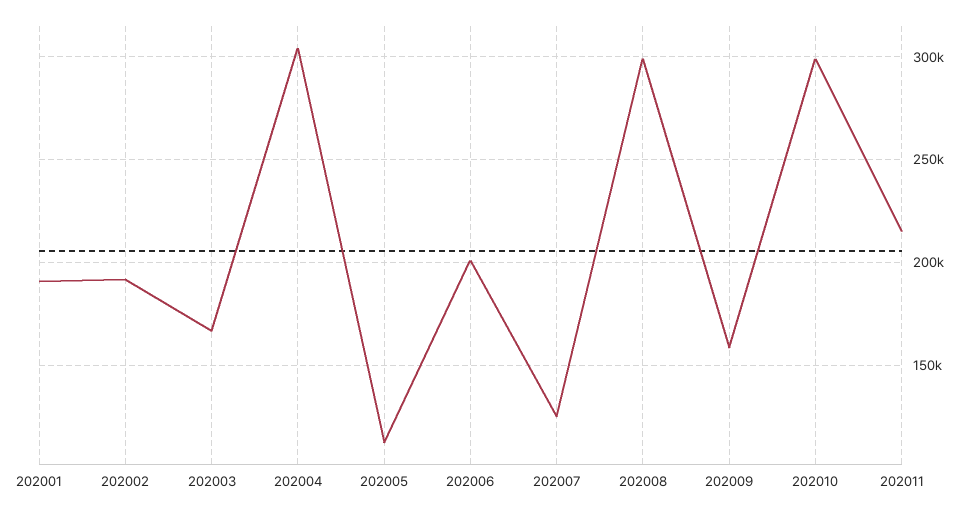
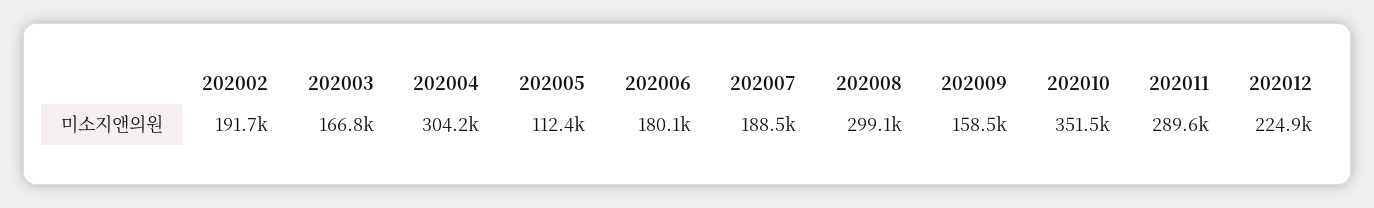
202001: 190000 -> none
202006: 200000 -> 180100
202007: 125000 -> 188500
202010: 300000 -> 351500
202011: 215000 -> 289600
202012: none -> 224900

